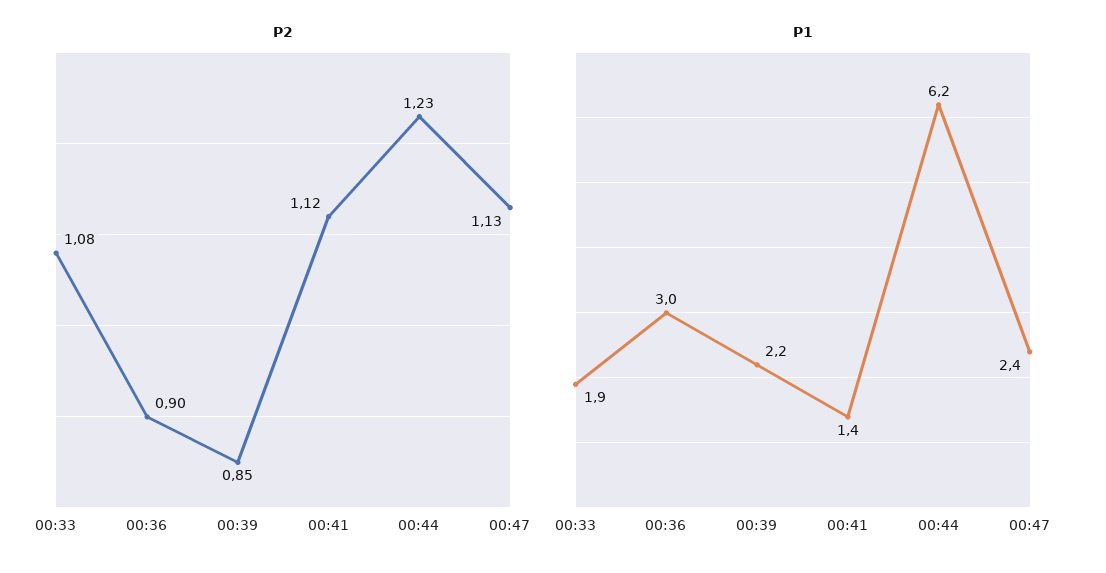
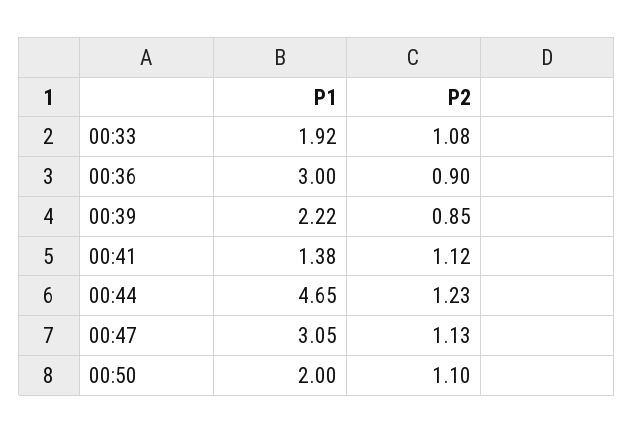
P1, 00:44: 6.2 -> 4.65
P1, 00:47: 2.4 -> 3.05
P1, 00:50: none -> 2
P2, 00:50: none -> 1.1

